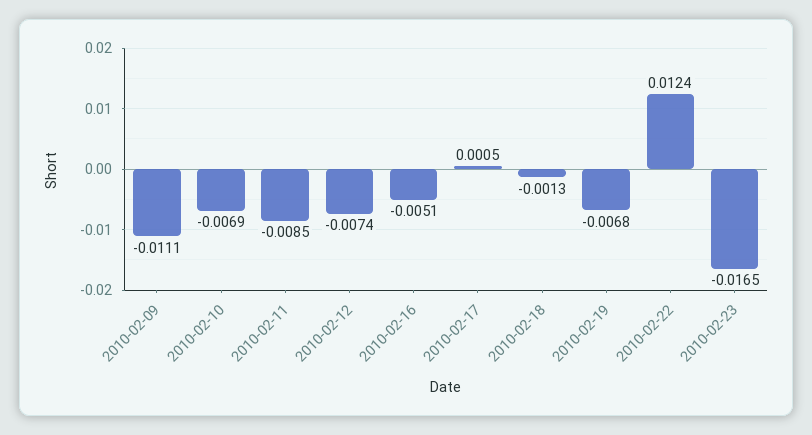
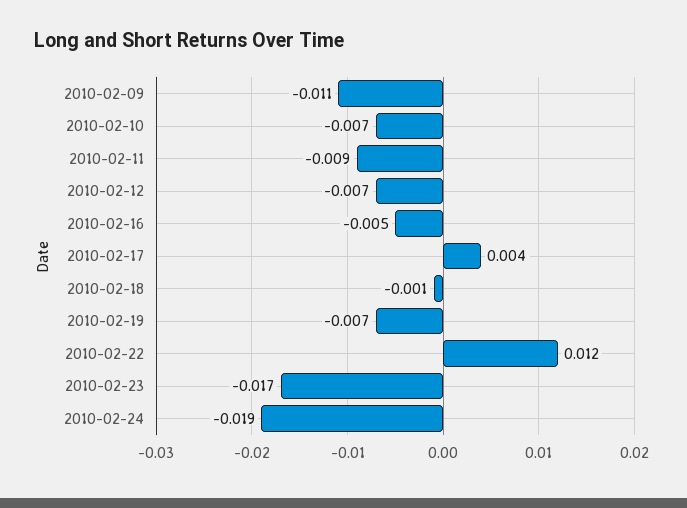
2010-02-17: 0.0005 -> 0.004
2010-02-24: none -> -0.019

